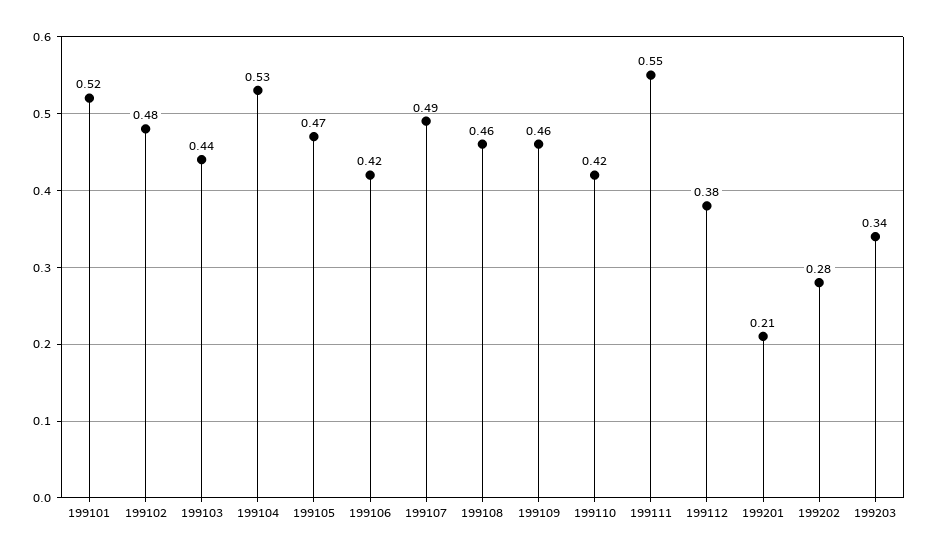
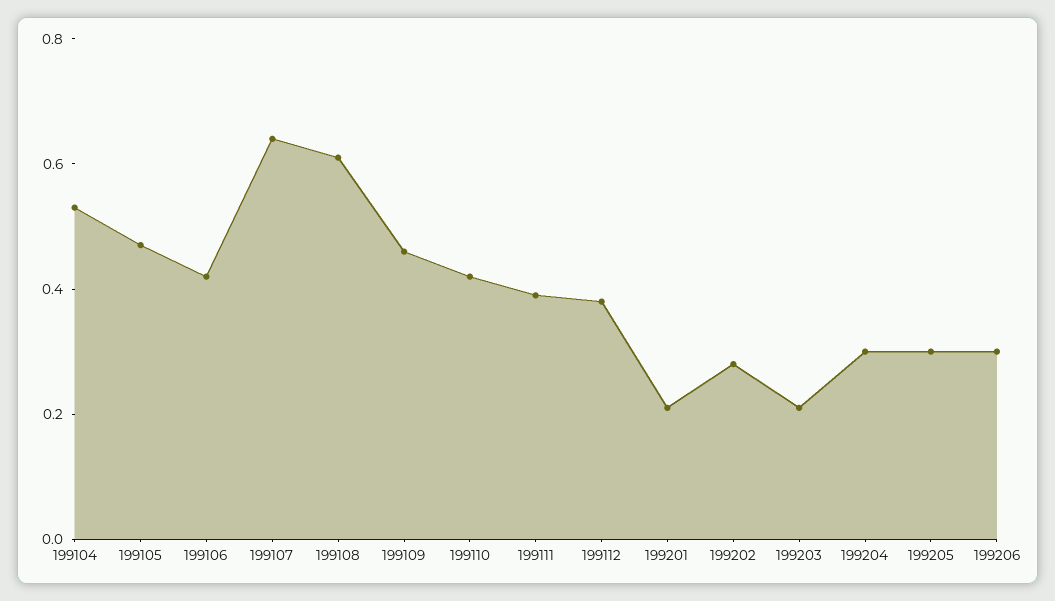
199101: 0.52 -> none
199102: 0.48 -> none
199103: 0.44 -> none
199107: 0.49 -> 0.65
199108: 0.46 -> 0.6
199111: 0.55 -> 0.4
199203: 0.34 -> 0.2
199204: none -> 0.3
199205: none -> 0.3
199206: none -> 0.3

